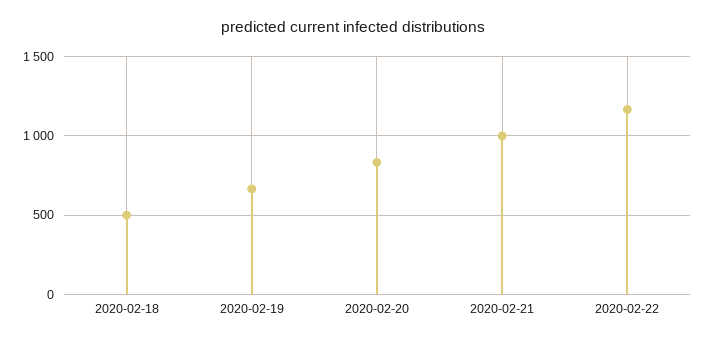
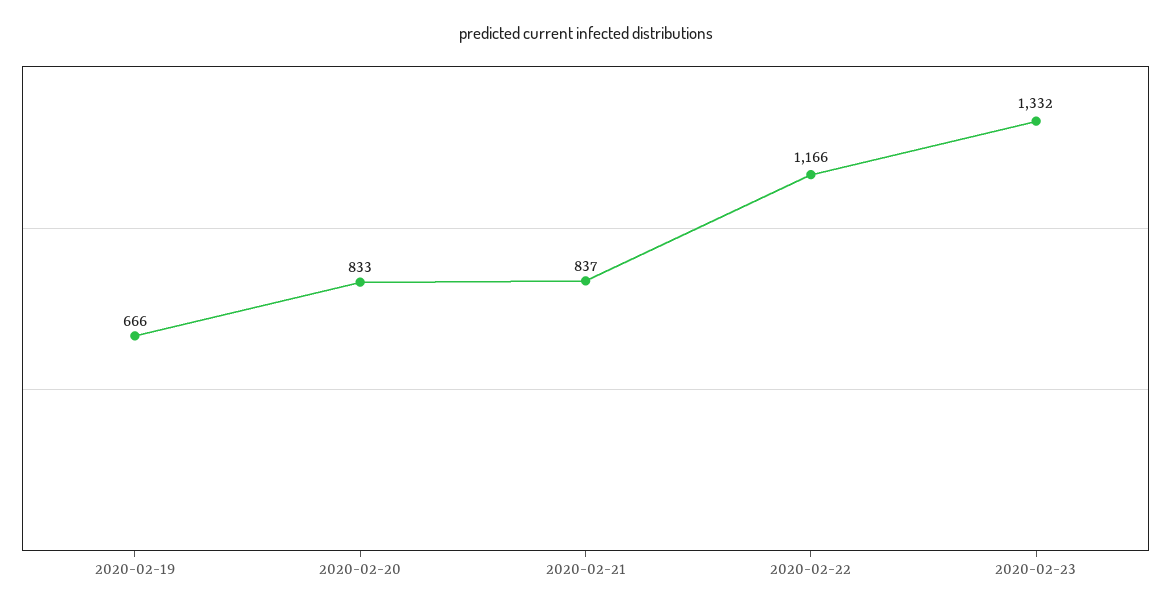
2020-02-18: 500 -> none
2020-02-21: 1000 -> 837
2020-02-23: none -> 1332

